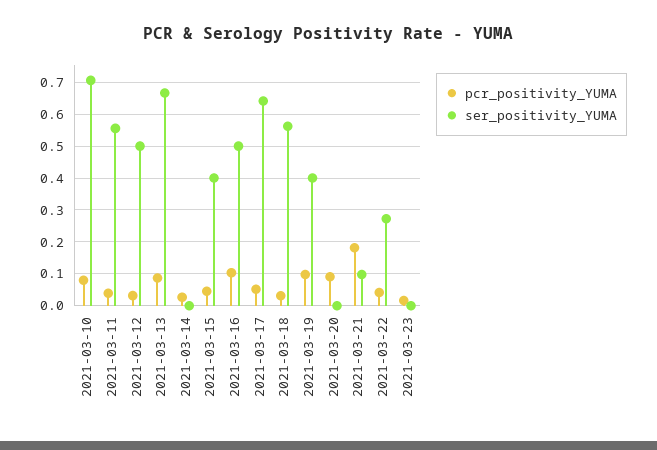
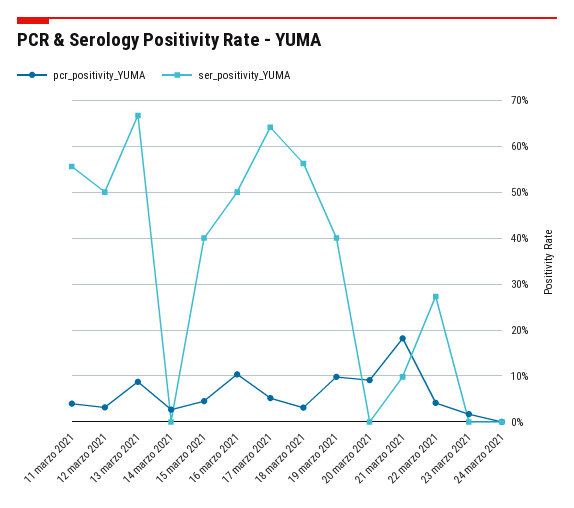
pcr_positivity_YUMA, 2021-03-10: 0.08 -> none
ser_positivity_YUMA, 2021-03-10: 0.7 -> none
pcr_positivity_YUMA, 24 marzo 2021: none -> 0
ser_positivity_YUMA, 24 marzo 2021: none -> 0

